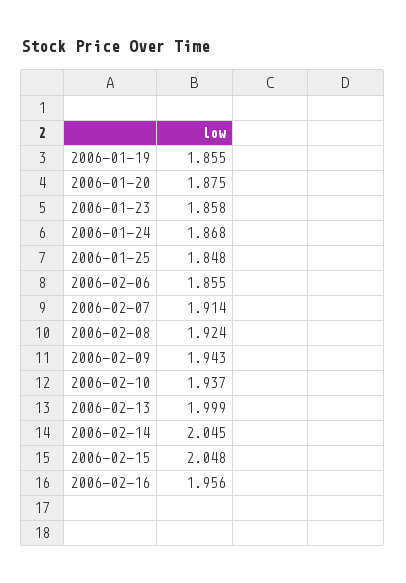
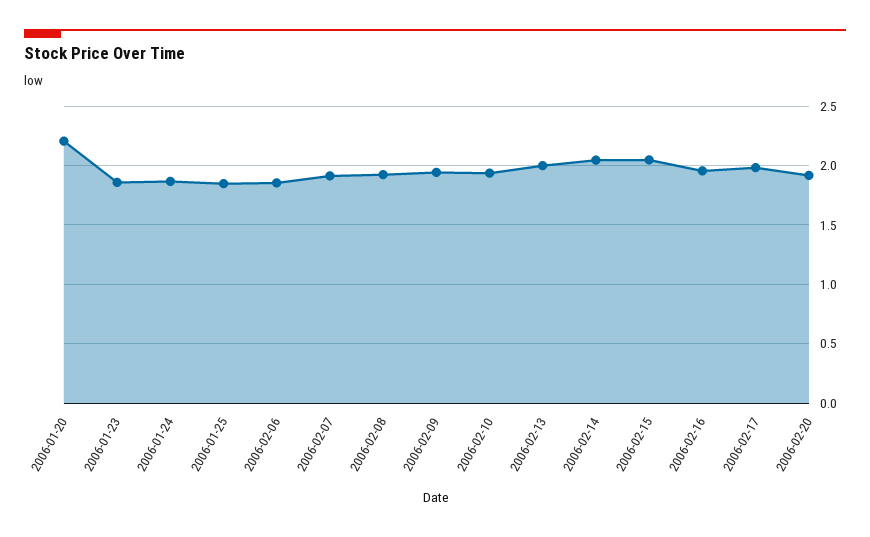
2006-01-19: 1.855 -> none
2006-01-20: 1.875 -> 2.2
2006-02-17: none -> 2
2006-02-20: none -> 1.9

